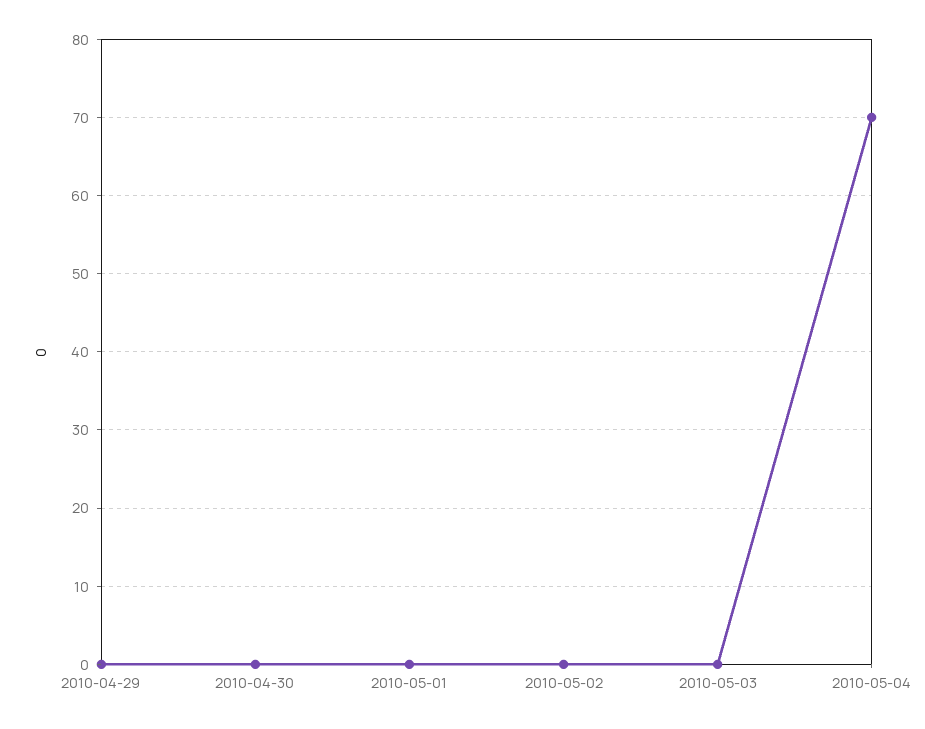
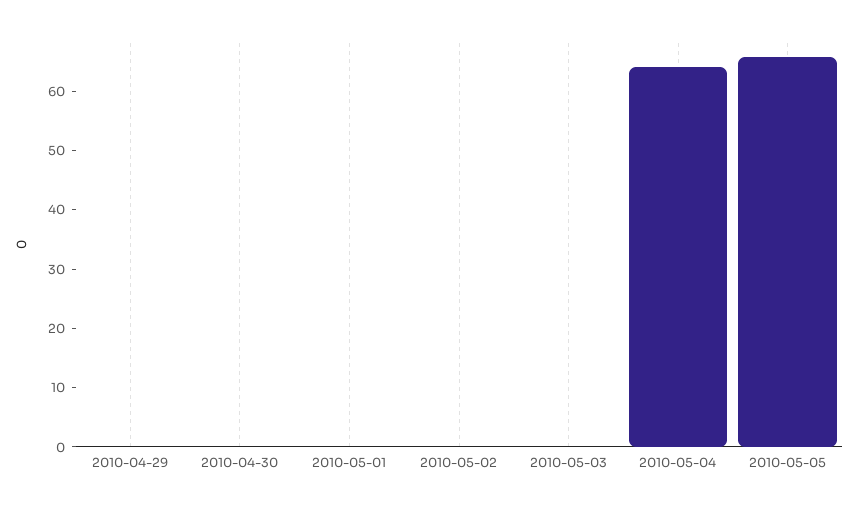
2010-05-04: 70 -> 64
2010-05-05: none -> 66

